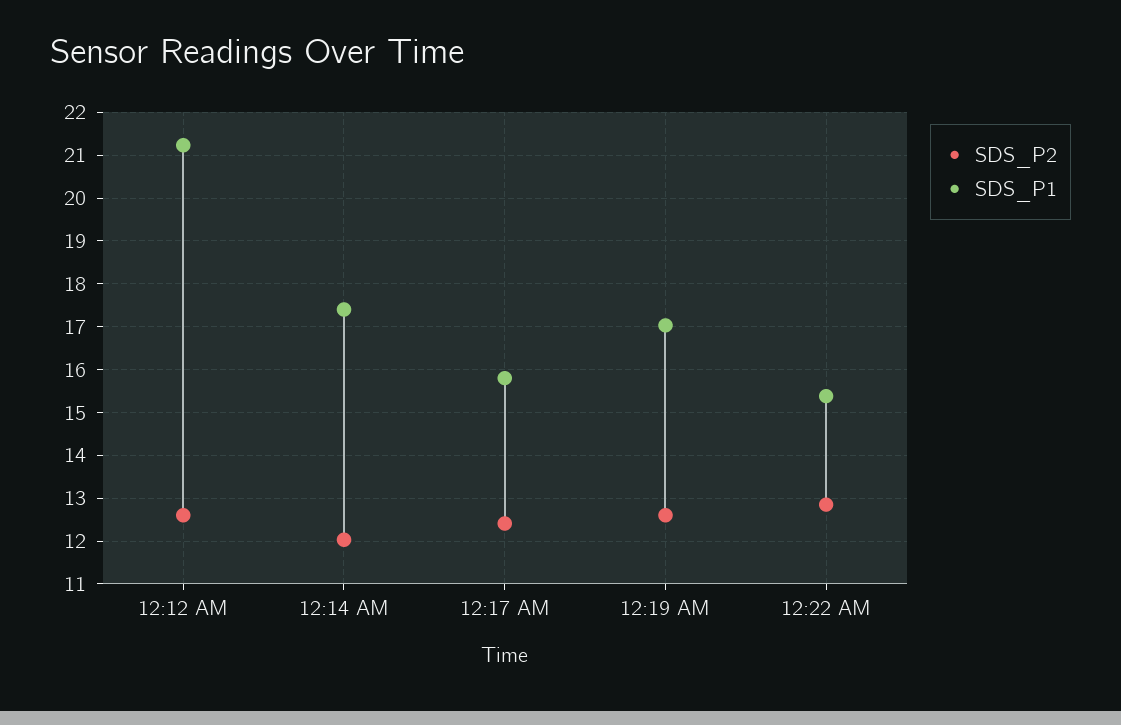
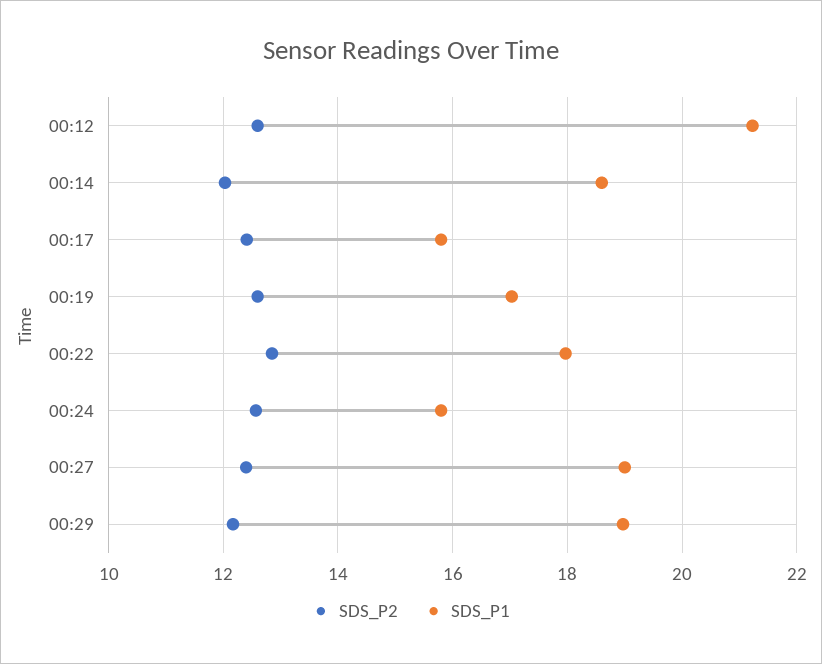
SDS_P1, 12:14 AM: 17.4 -> 18.6
SDS_P1, 12:22 AM: 15.4 -> 18
SDS_P2, 00:24: none -> 12.6
SDS_P1, 00:24: none -> 15.8
SDS_P2, 00:27: none -> 12.4
SDS_P1, 00:27: none -> 19
SDS_P2, 00:29: none -> 12.2
SDS_P1, 00:29: none -> 19

